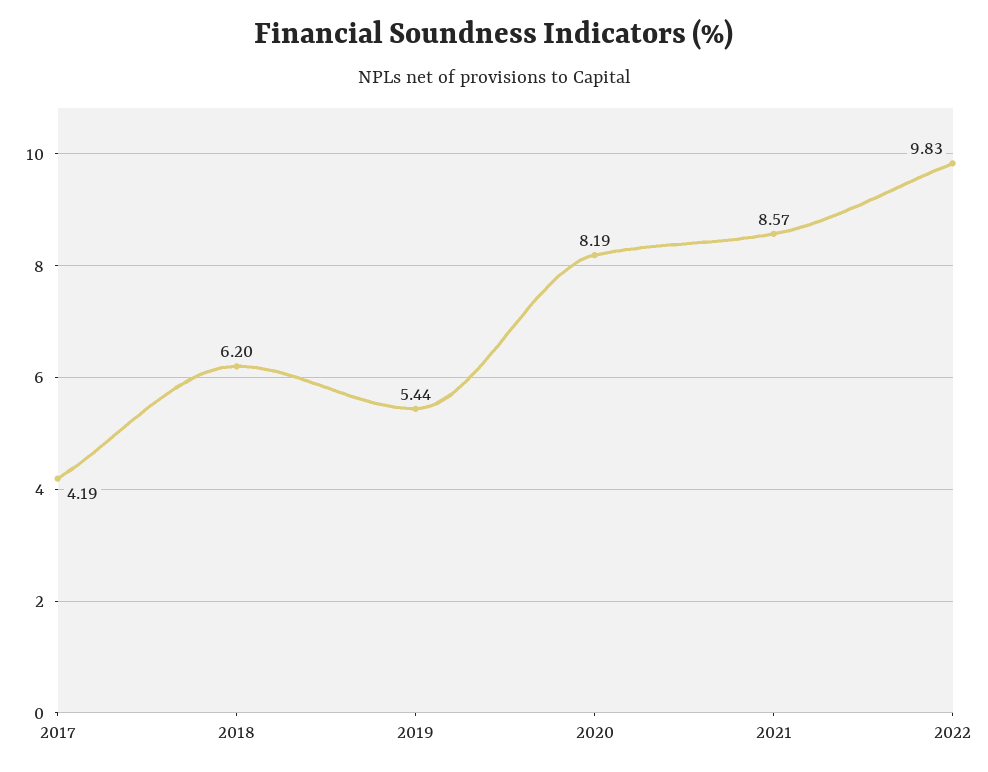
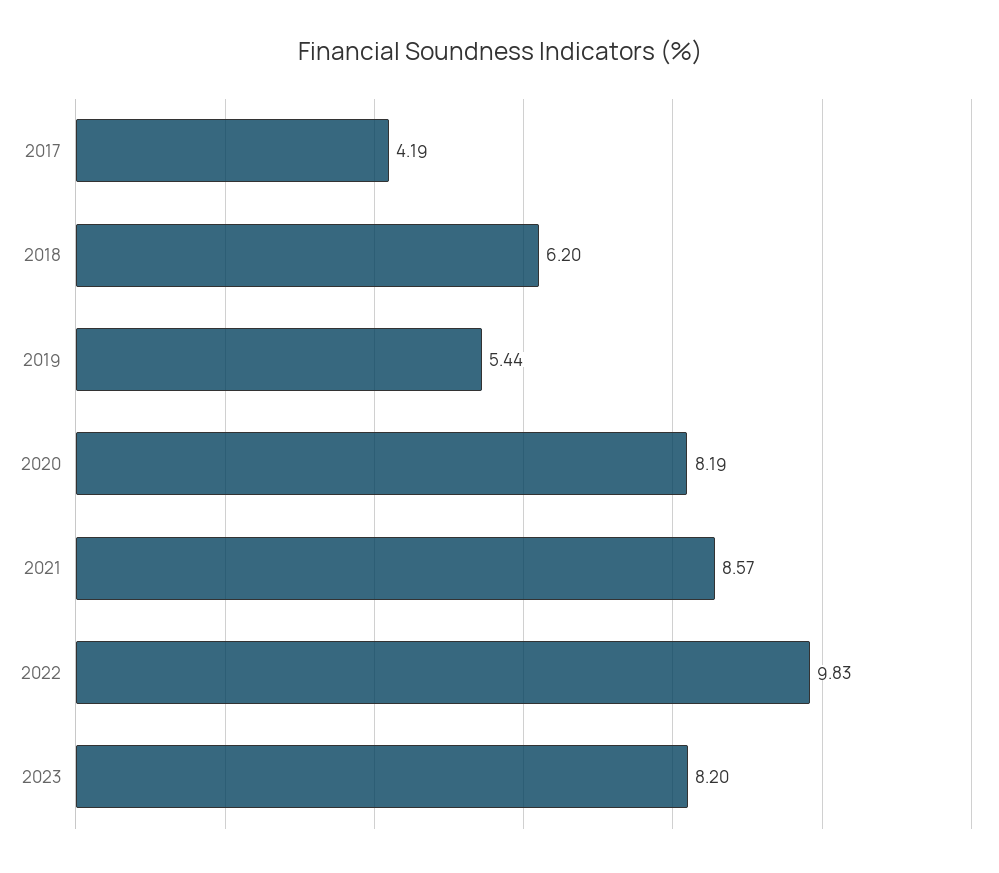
2023: none -> 8.2

